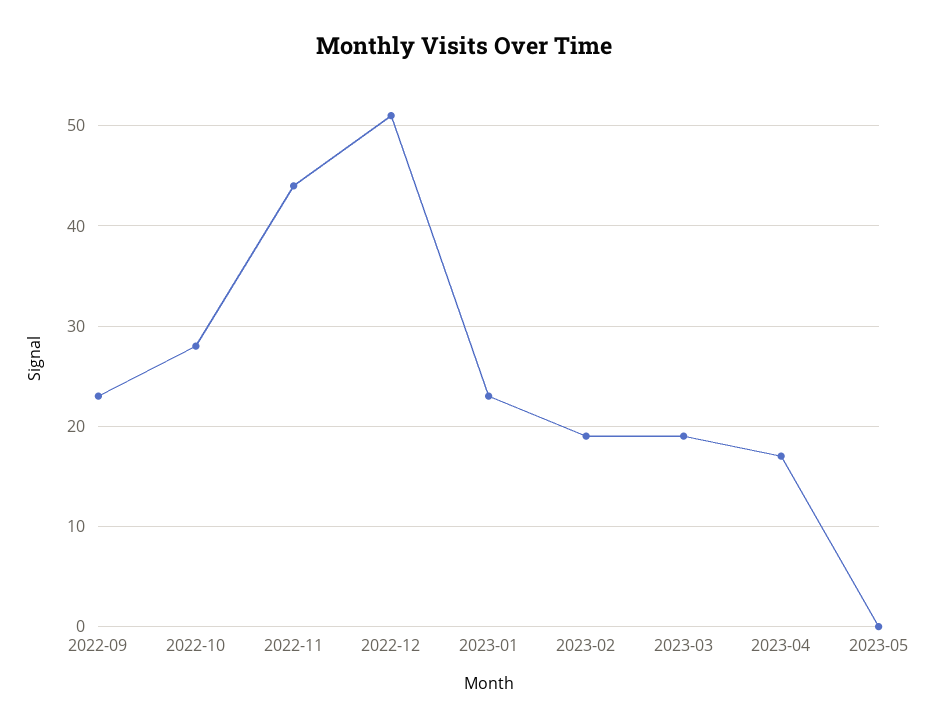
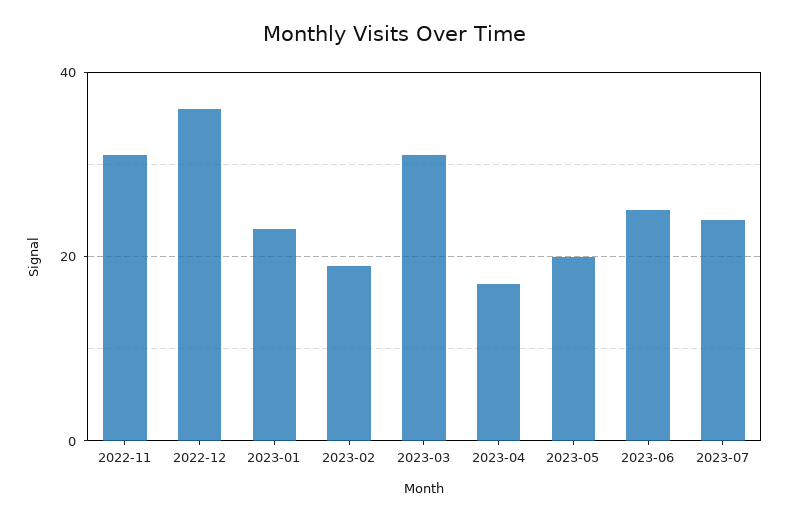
2022-09: 23 -> none
2022-10: 28 -> none
2022-11: 44 -> 30
2022-12: 51 -> 35
2023-03: 19 -> 30
2023-05: 0 -> 20
2023-06: none -> 25
2023-07: none -> 25

